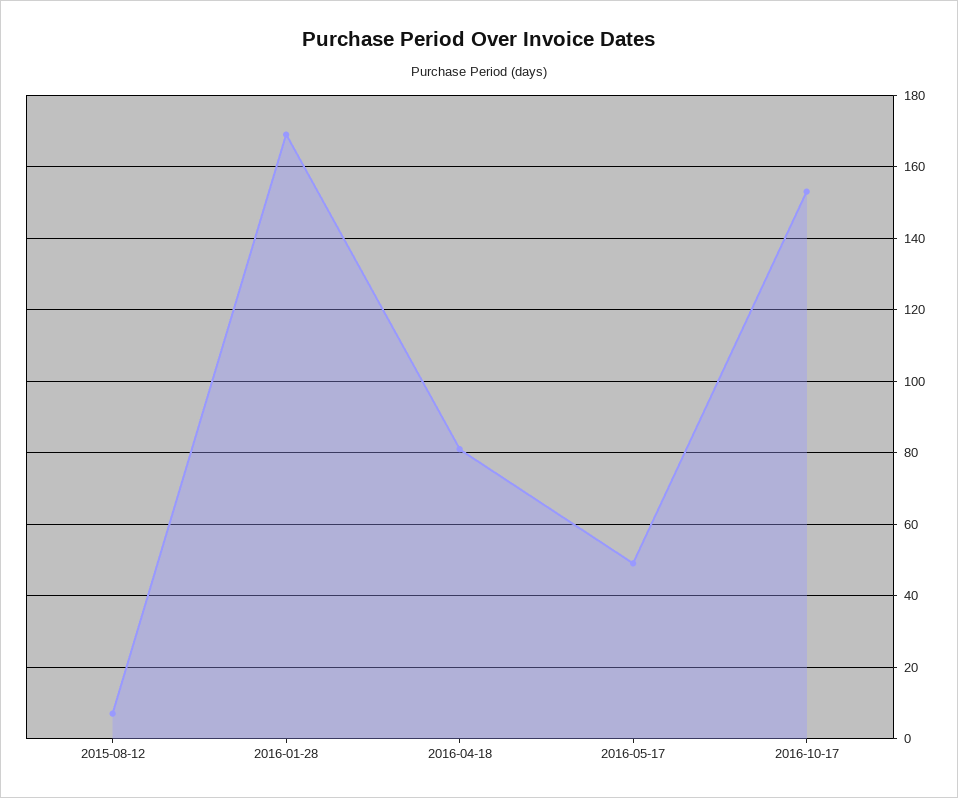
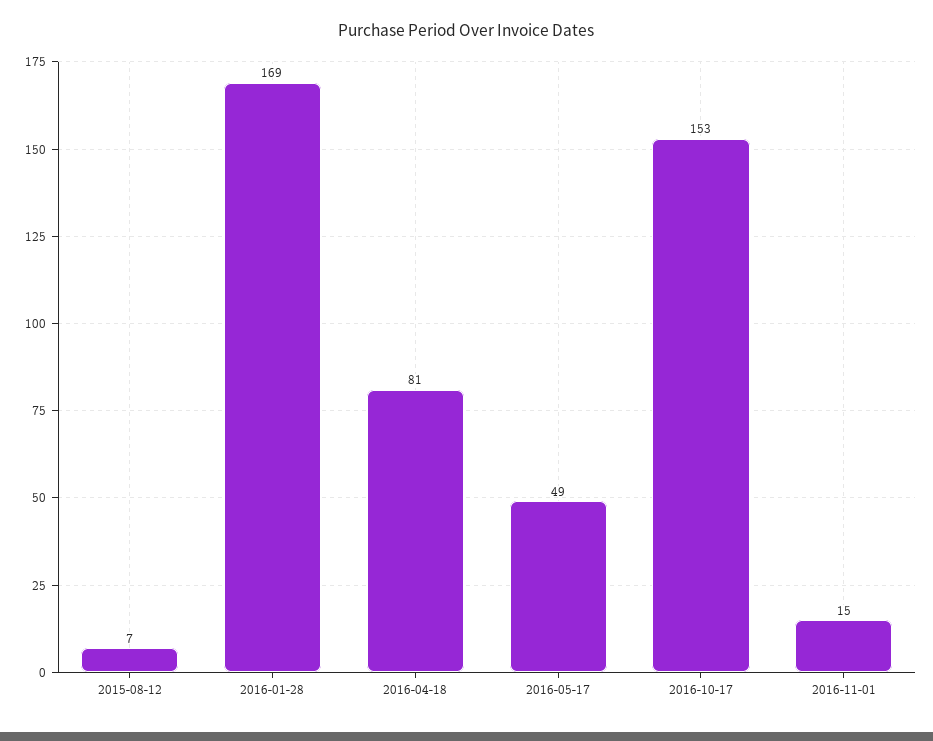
2016-11-01: none -> 15

